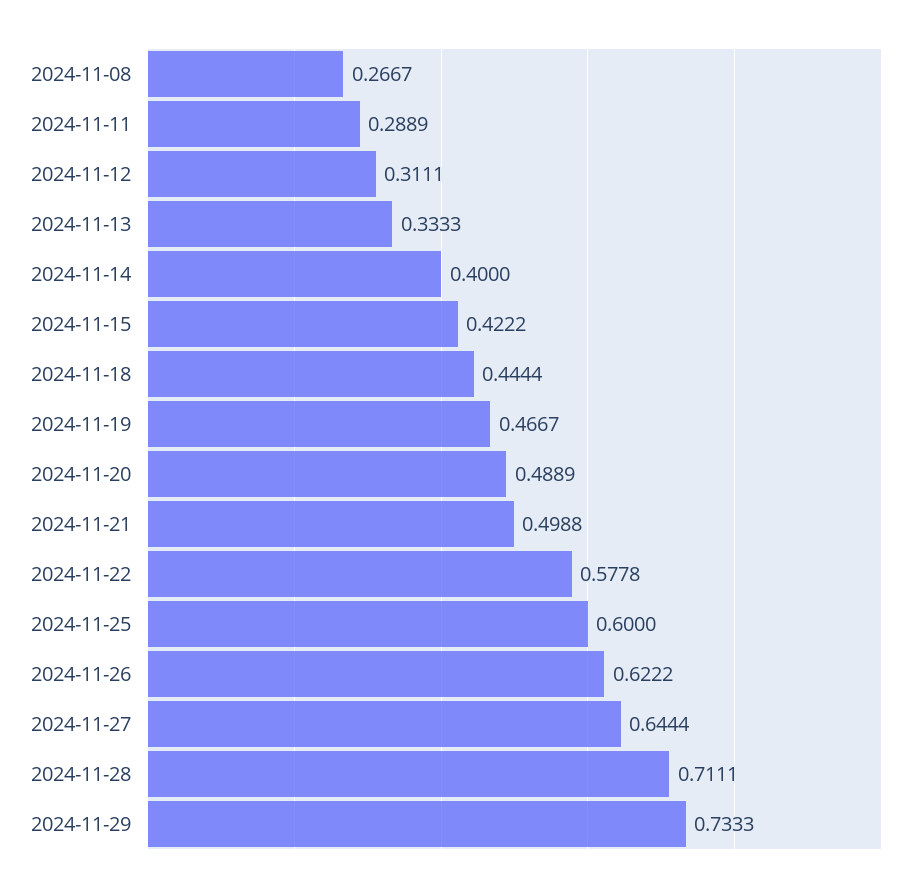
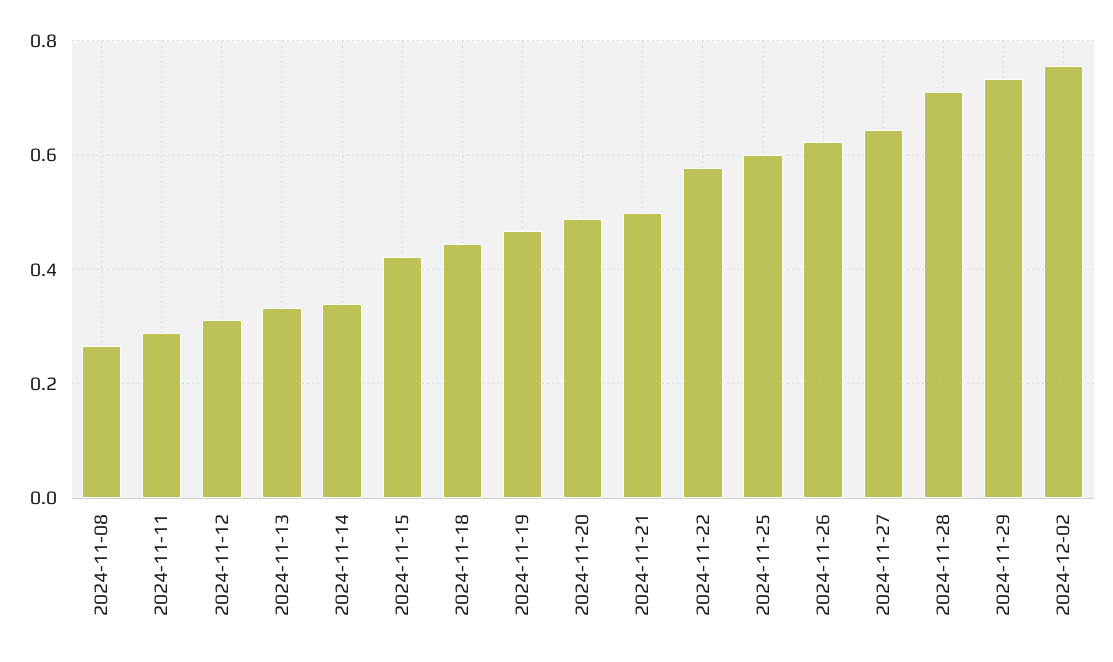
2024-11-14: 0.4 -> 0.34
2024-12-02: none -> 0.76

